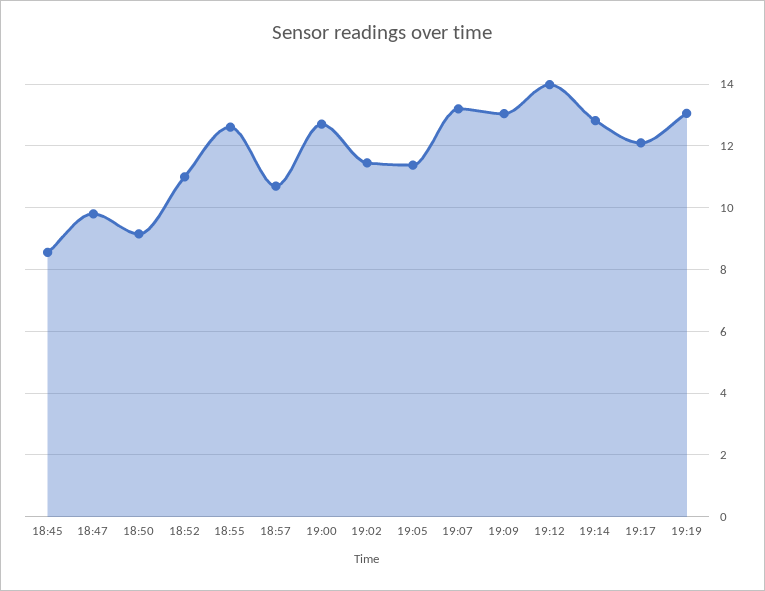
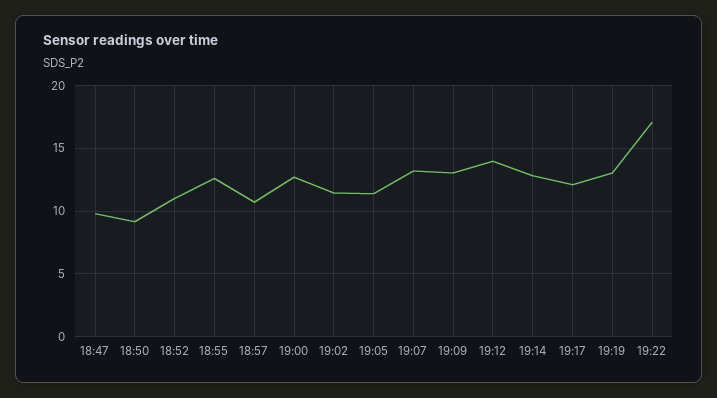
18:45: 8.6 -> none
19:22: none -> 17

